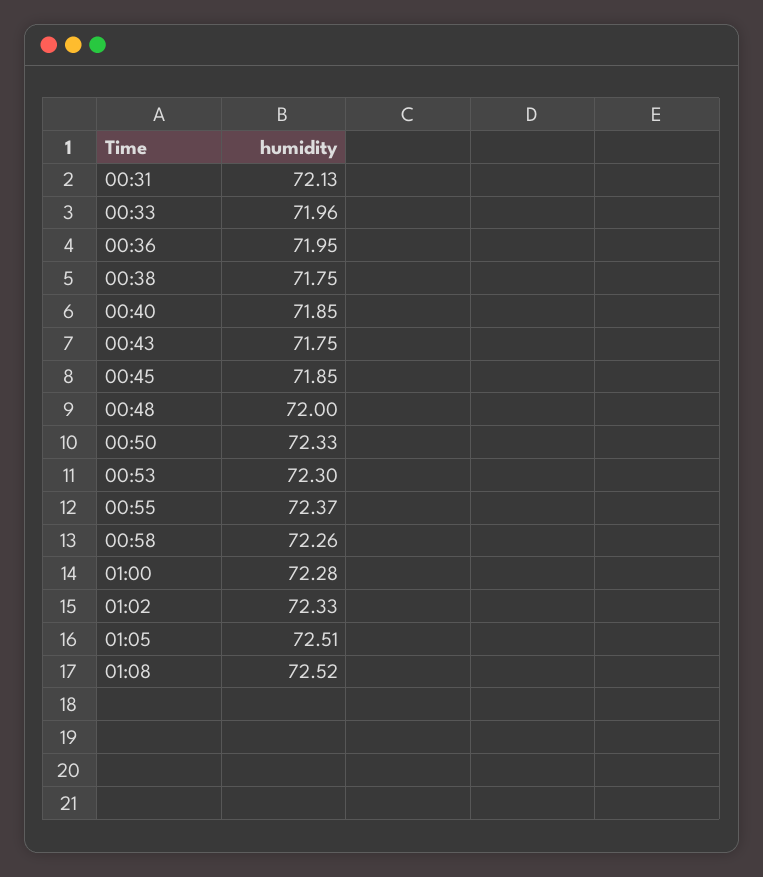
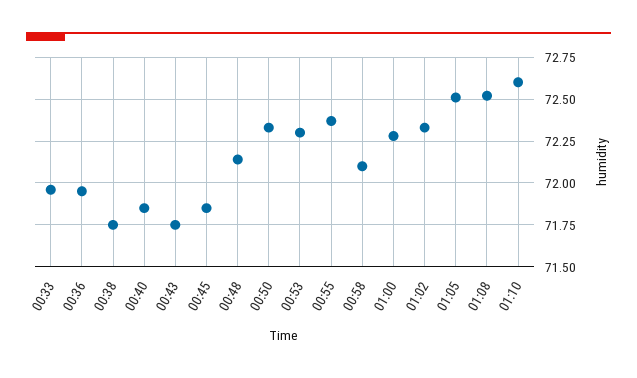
00:31: 72.13 -> none
00:48: 72 -> 72.15
00:58: 72.26 -> 72.1
01:10: none -> 72.6

